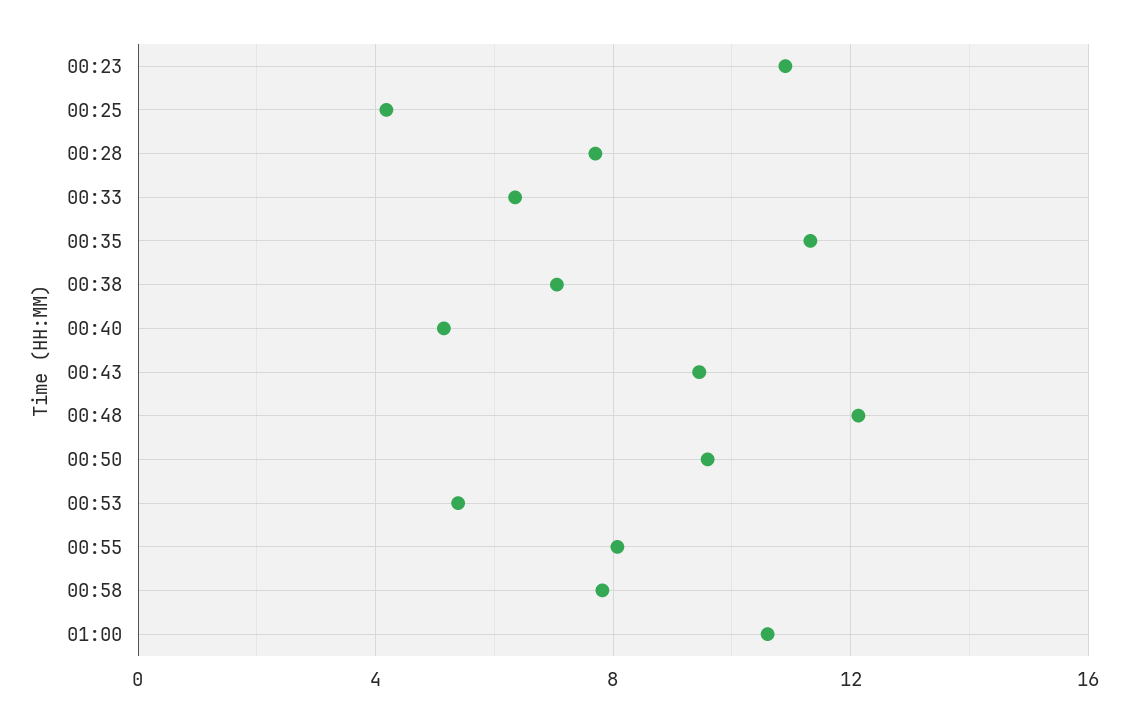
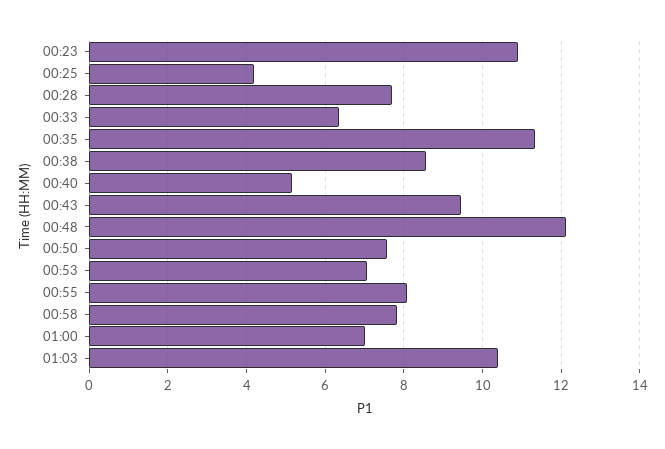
00:38: 7 -> 8.6
00:50: 9.5 -> 7.6
00:53: 5.5 -> 7
01:00: 10.5 -> 7
01:03: none -> 10.4

